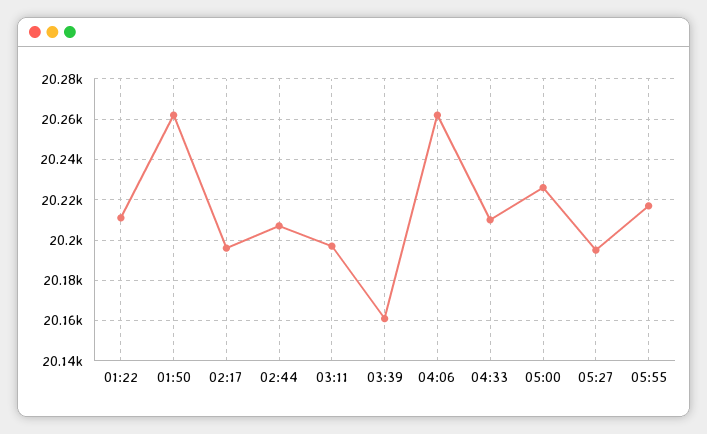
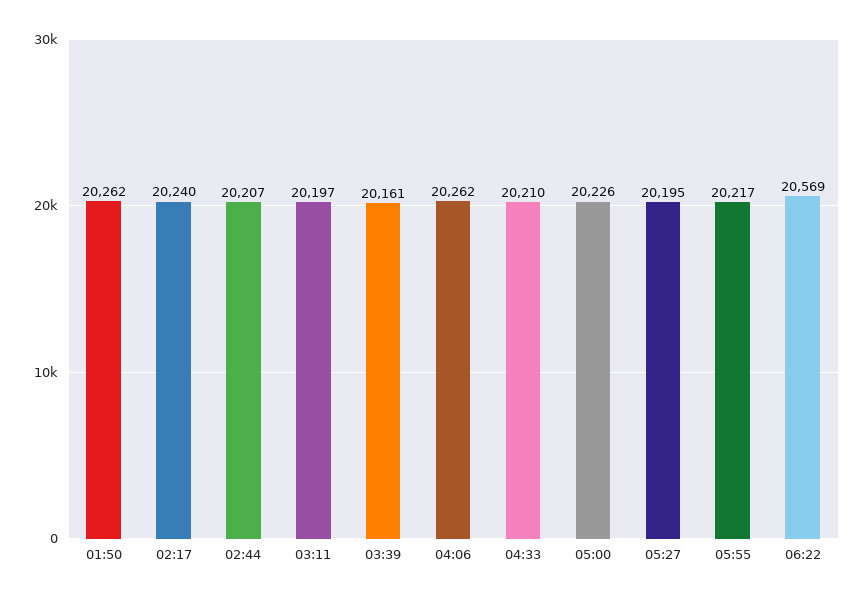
01:22: 20210 -> none
02:17: 20195 -> 20240
06:22: none -> 20569

